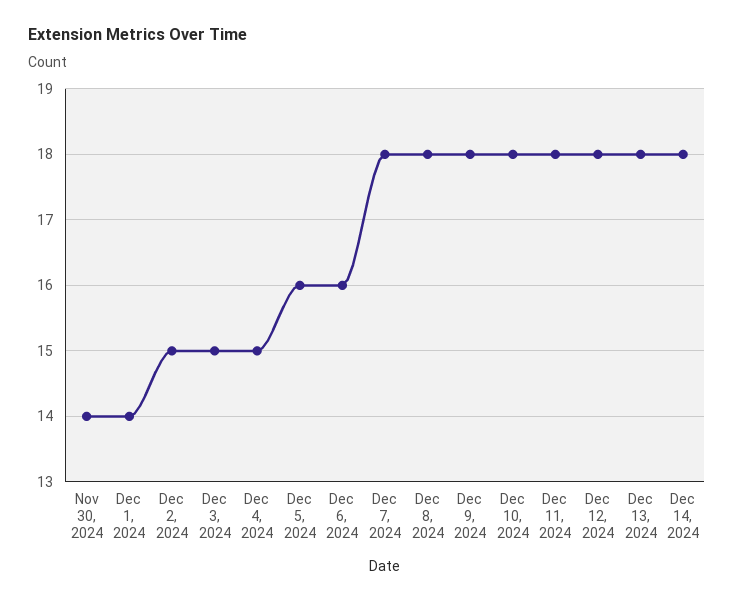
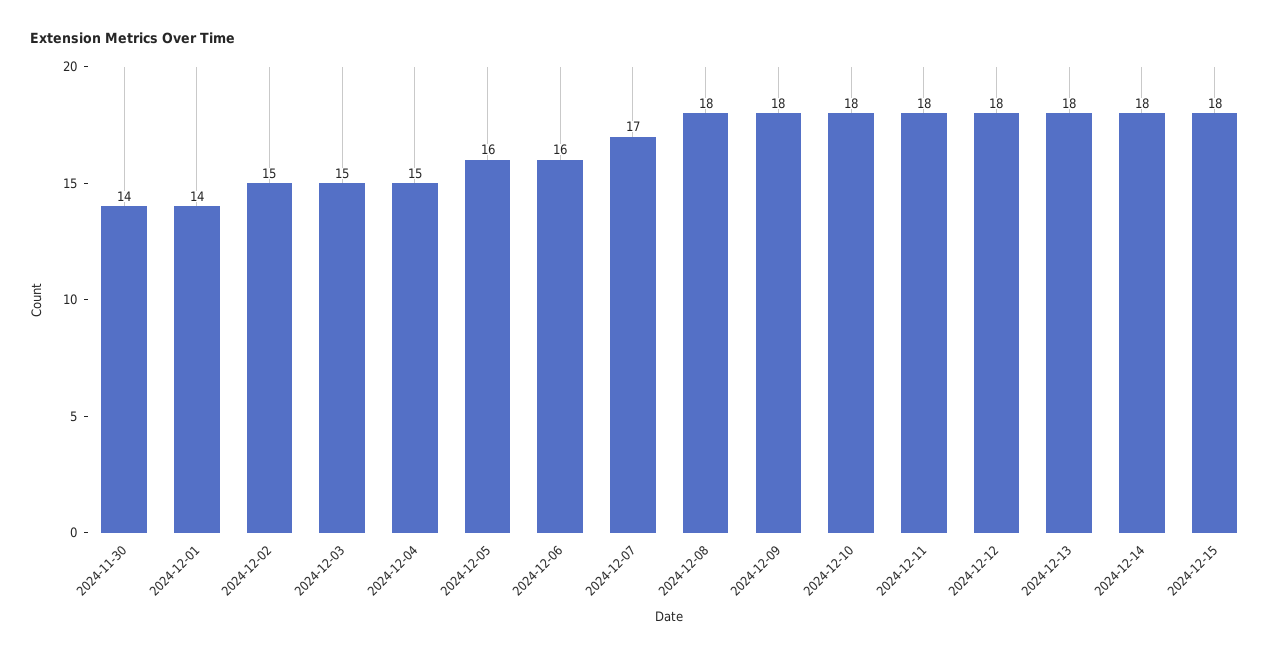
Dec 7, 2024: 18 -> 17
2024-12-15: none -> 18

